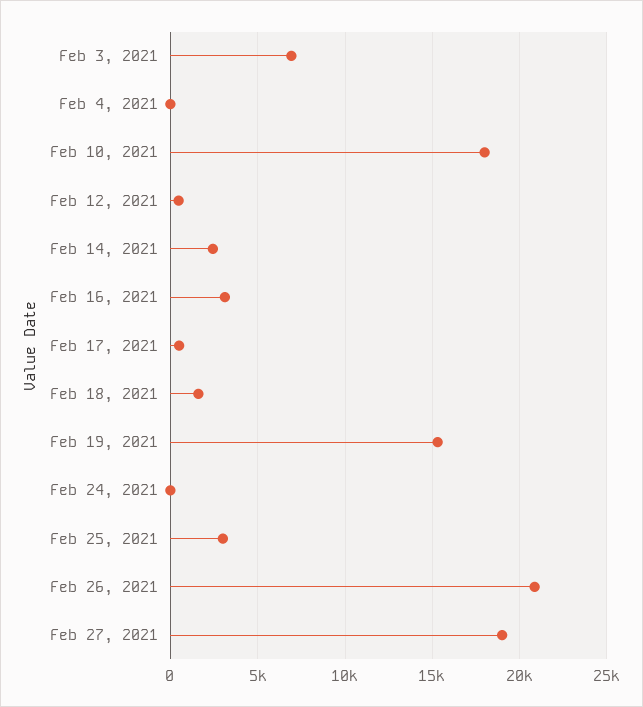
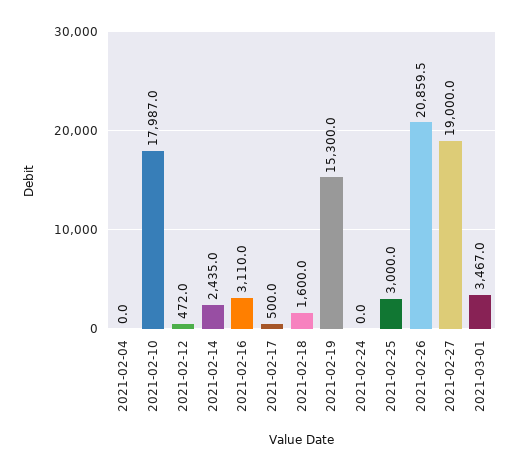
Feb 3, 2021: 7000 -> none
2021-03-01: none -> 3467

